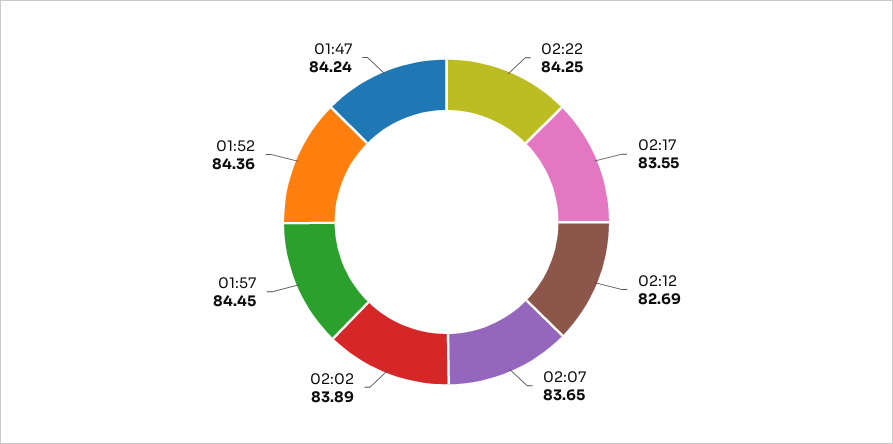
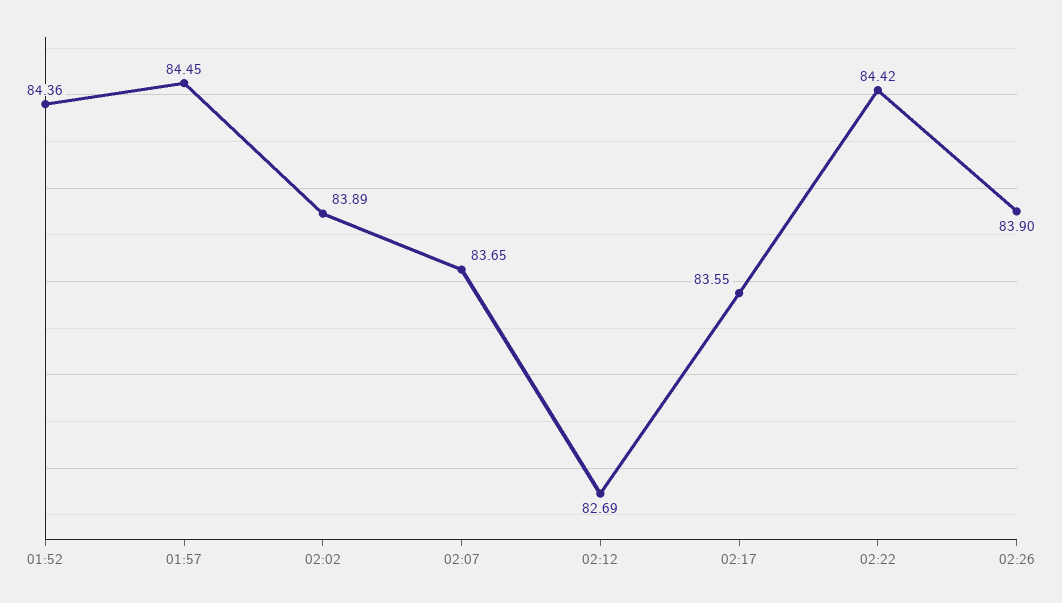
02:22: 84.25 -> 84.42
01:47: 84.24 -> none
02:26: none -> 83.9

